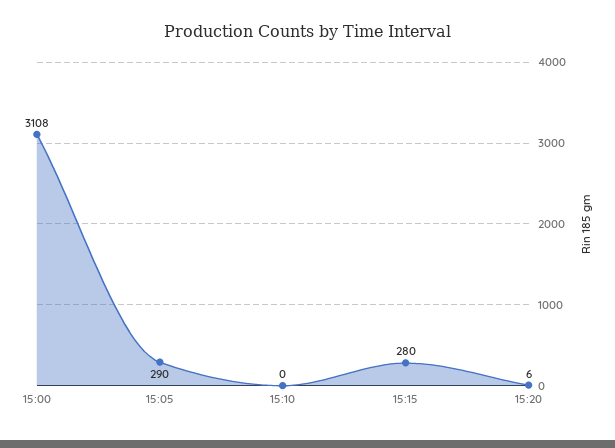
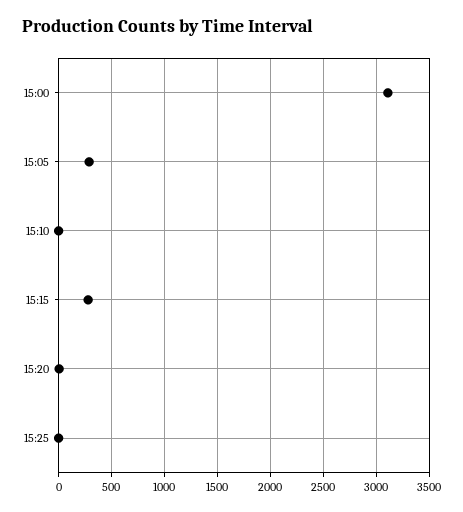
15:25: none -> 0

